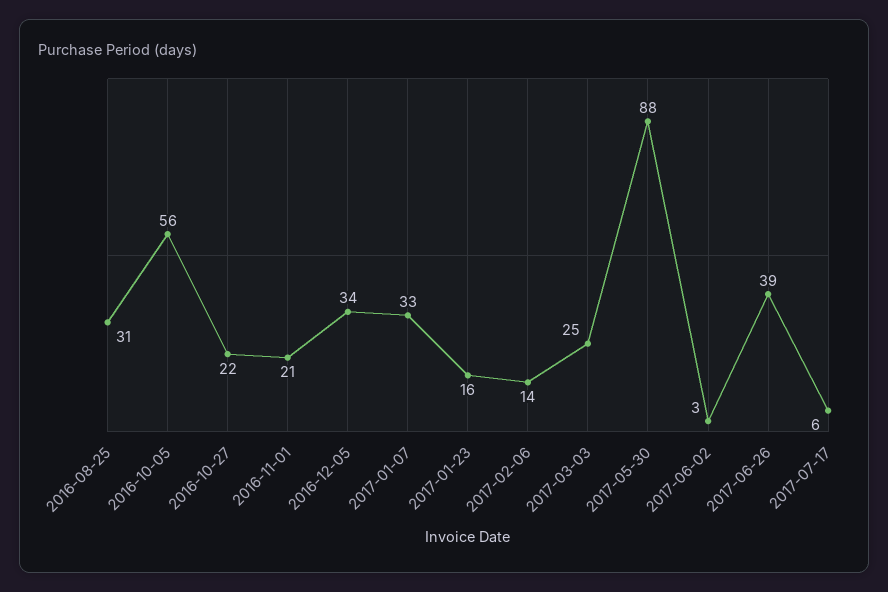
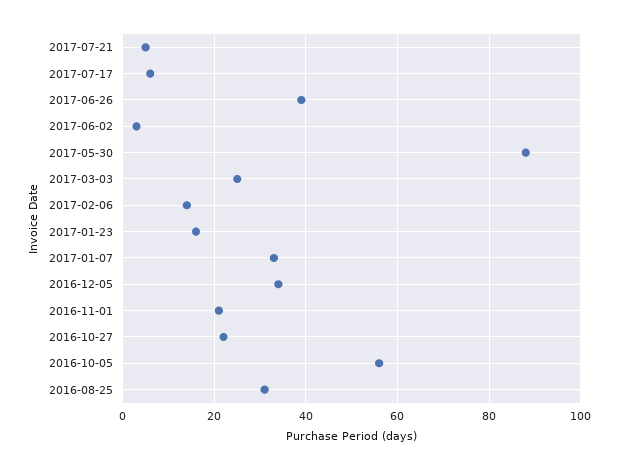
2017-07-21: none -> 5

